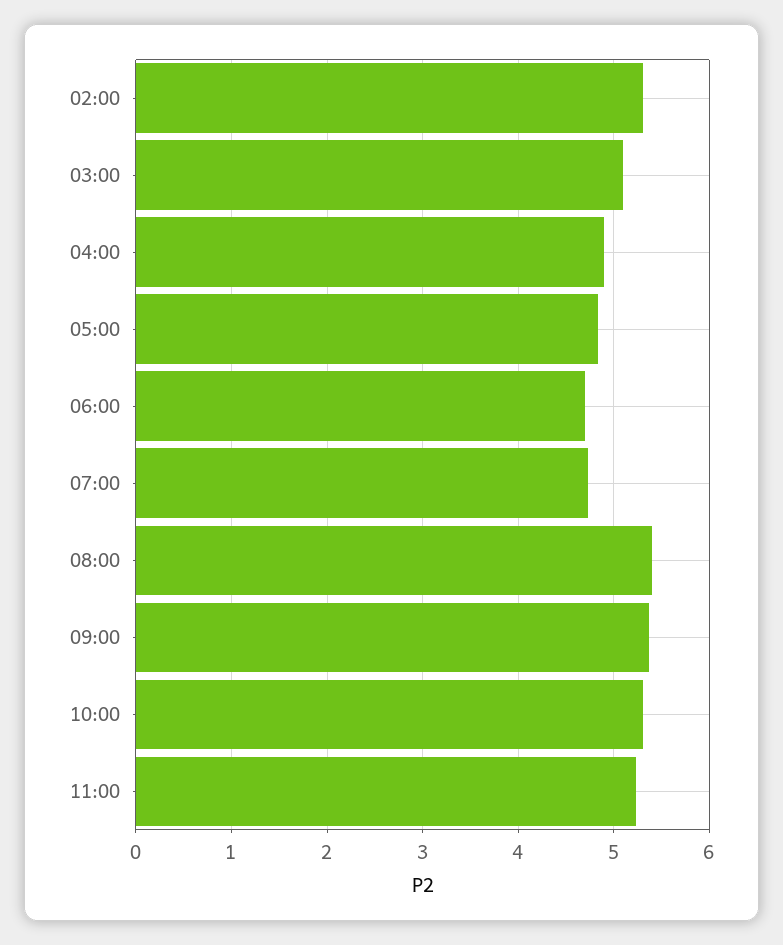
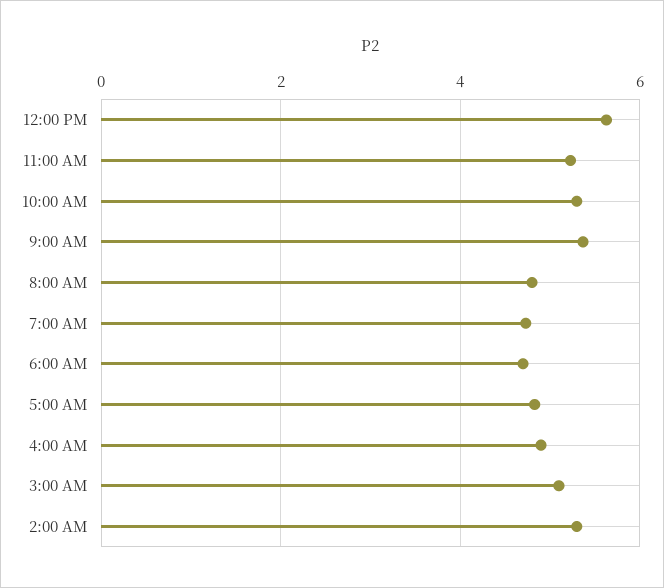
08:00: 5.4 -> 4.8
12:00 PM: none -> 5.6

